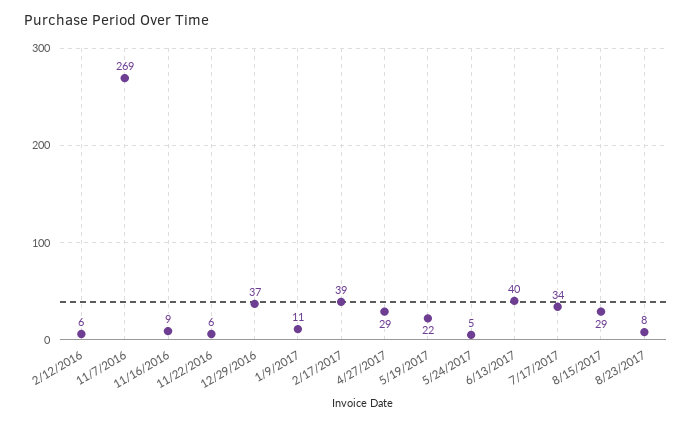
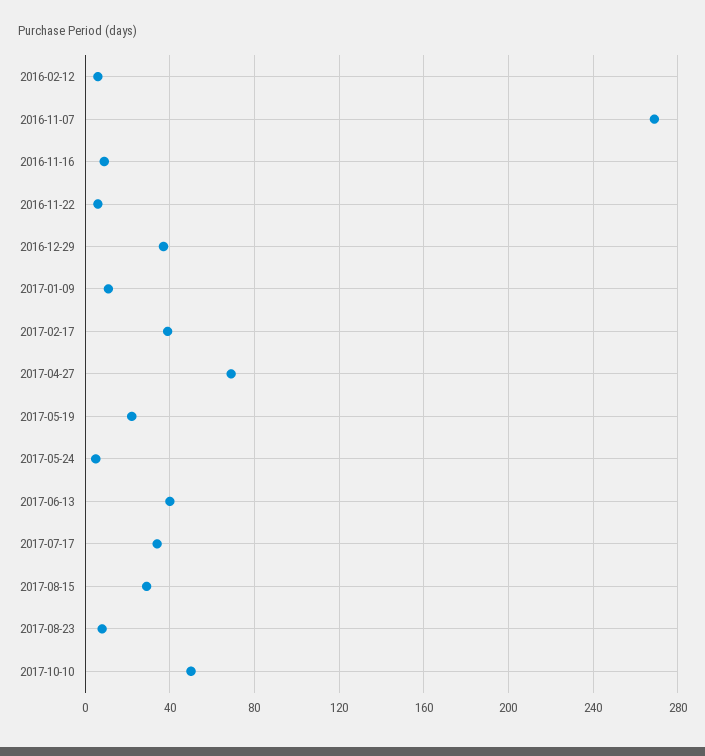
4/27/2017: 29 -> 70
2017-10-10: none -> 50

